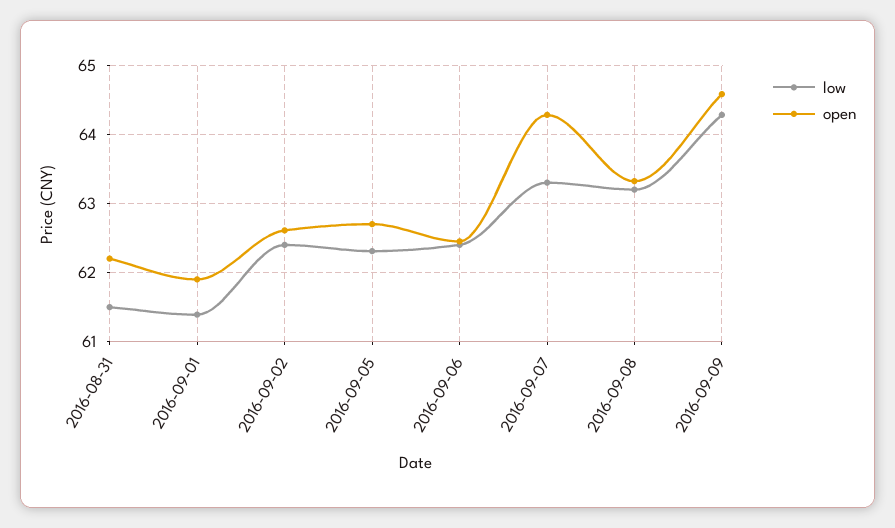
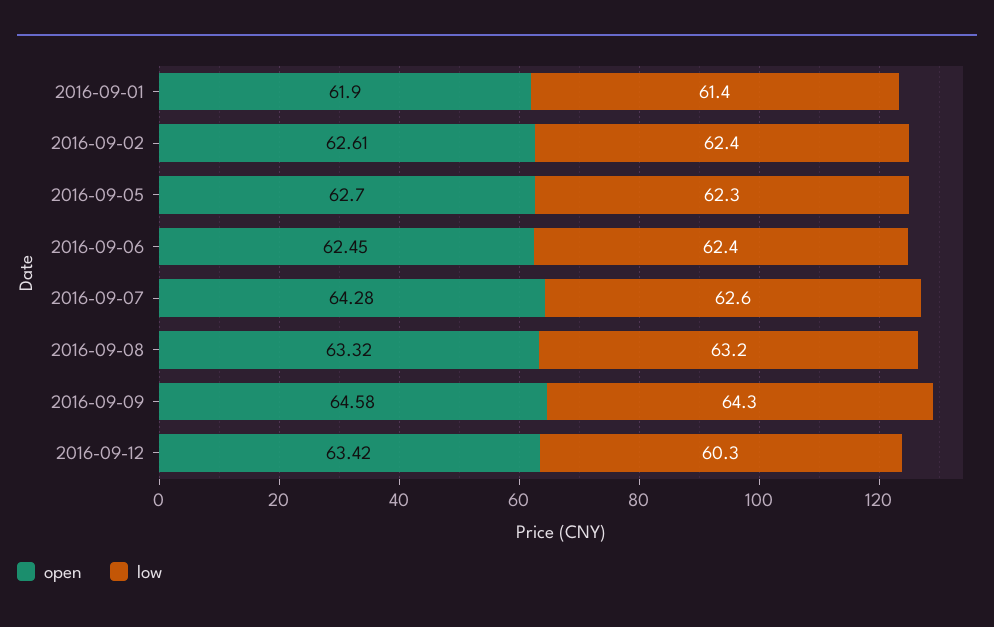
low, 2016-08-31: 61.5 -> none
open, 2016-08-31: 62.2 -> none
low, 2016-09-07: 63.3 -> 62.6
open, 2016-09-12: none -> 63.42
low, 2016-09-12: none -> 60.3

